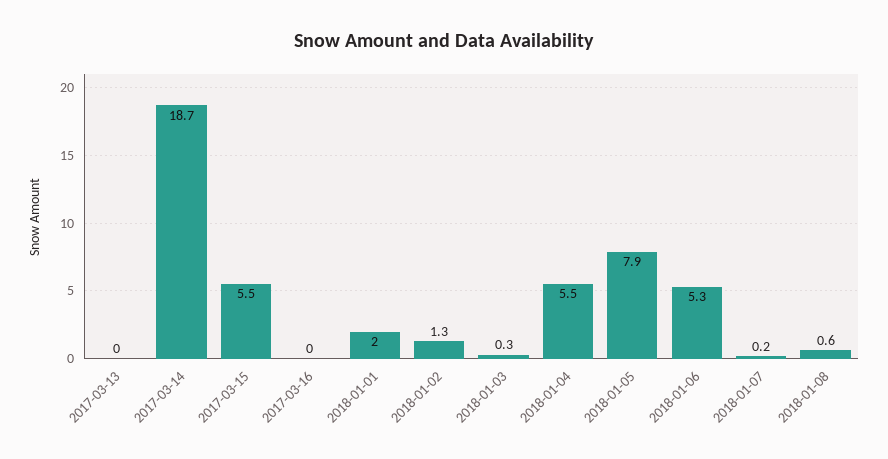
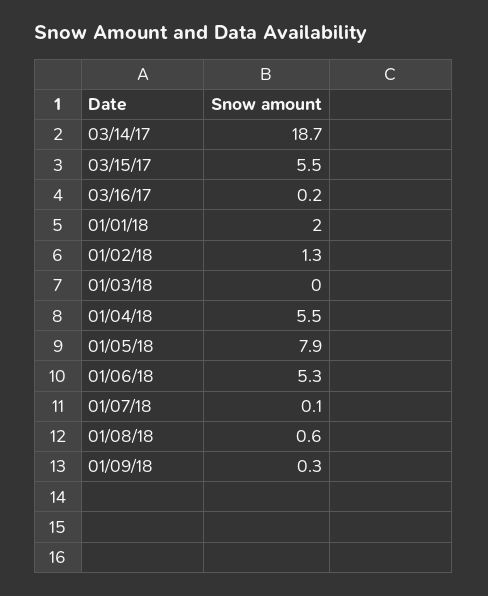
2017-03-13: 0 -> none
2017-03-16: 0 -> 0.2
2018-01-03: 0.3 -> 0
2018-01-07: 0.2 -> 0.1
01/09/18: none -> 0.3

